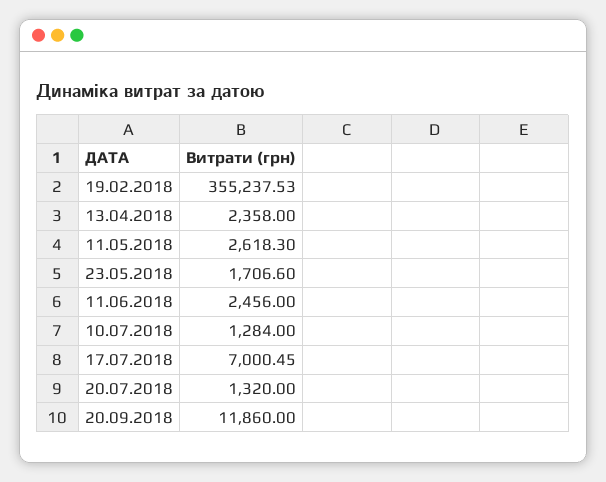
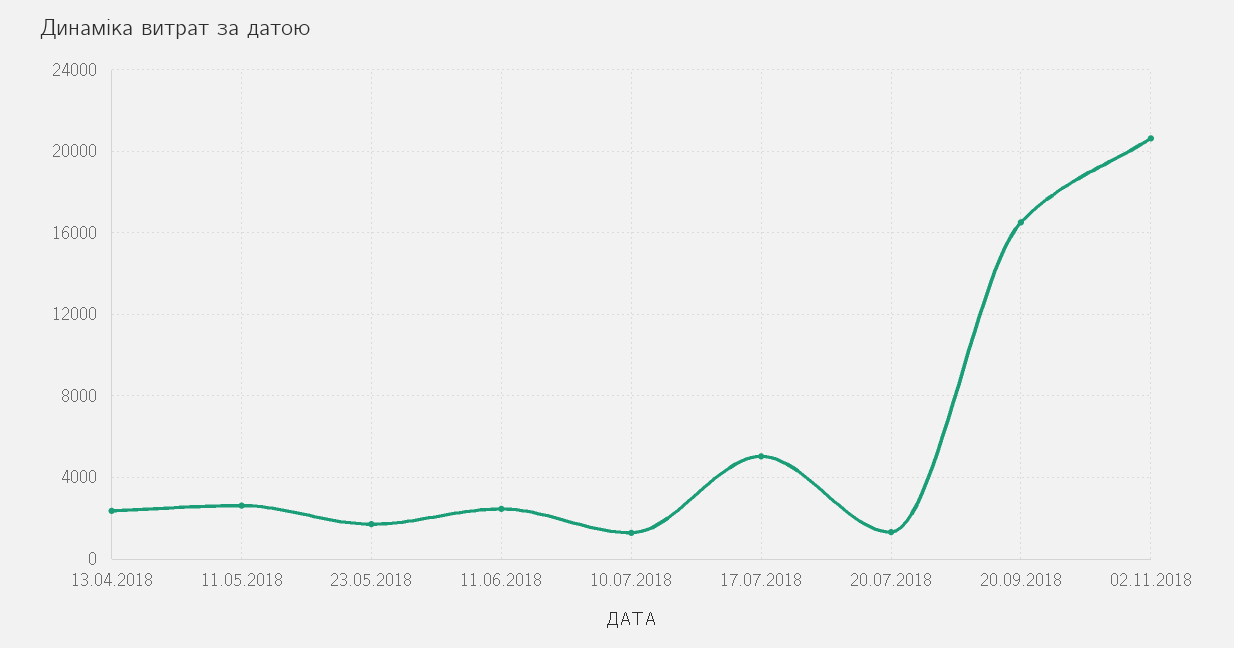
19.02.2018: 355237.53 -> none
17.07.2018: 7000.45 -> 5000
20.09.2018: 11860 -> 16500
02.11.2018: none -> 20500

